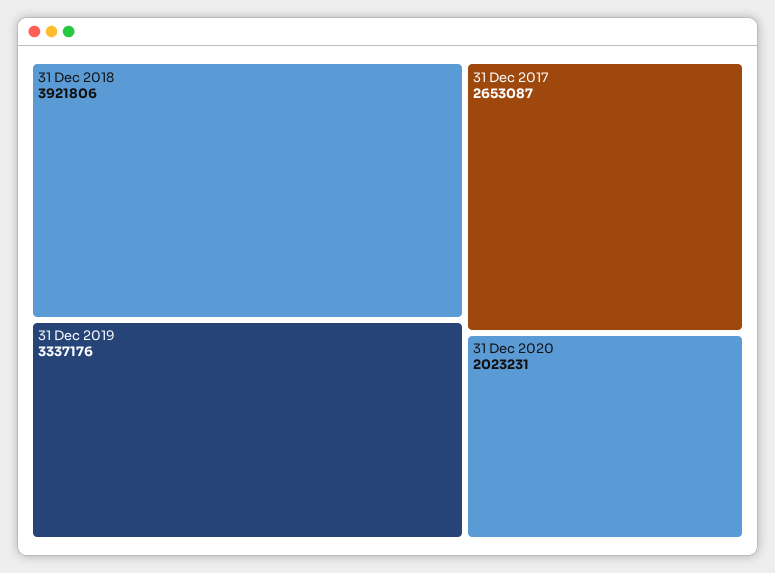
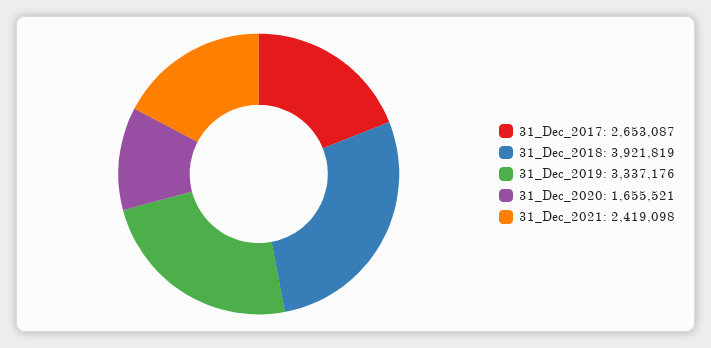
31 Dec 2018: 3921806 -> 3921819
31 Dec 2020: 2023231 -> 1655521
31_Dec_2021: none -> 2419098

